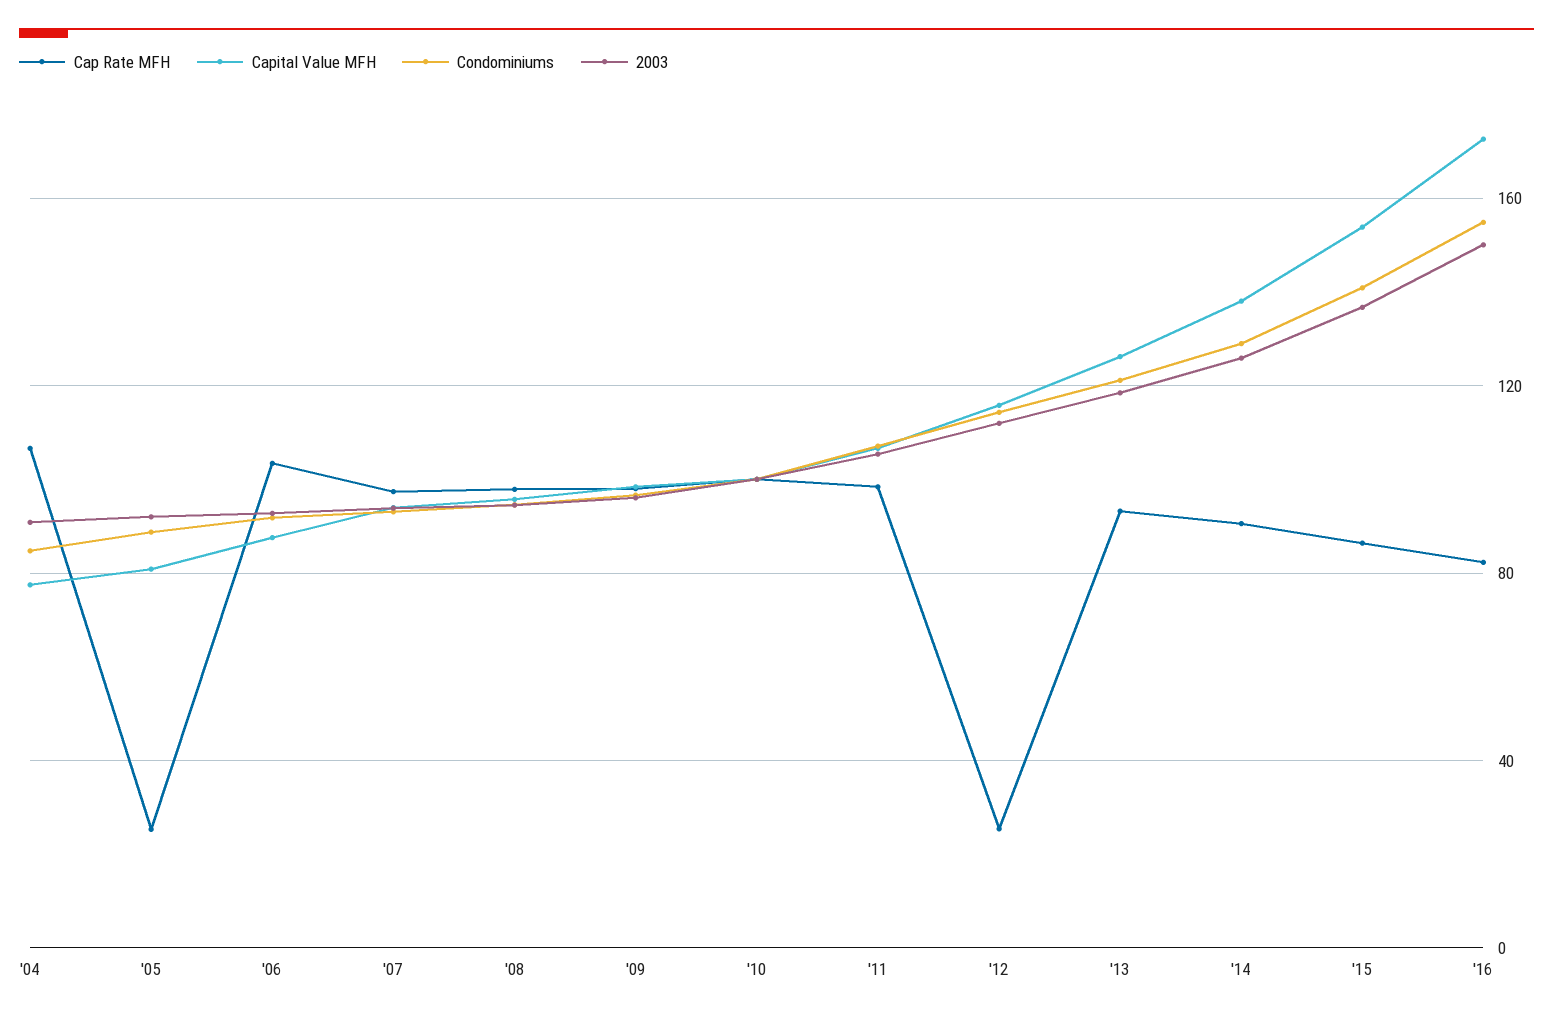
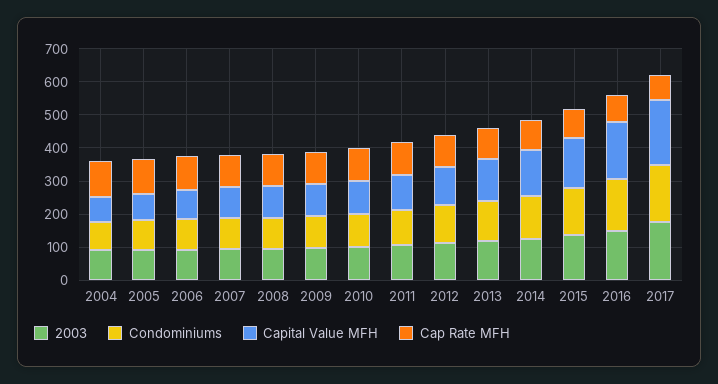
Cap Rate MFH, '05: 25 -> 100
Cap Rate MFH, '12: 25 -> 100
2003, 2017: none -> 175
Condominiums, 2017: none -> 175
Capital Value MFH, 2017: none -> 200
Cap Rate MFH, 2017: none -> 75

